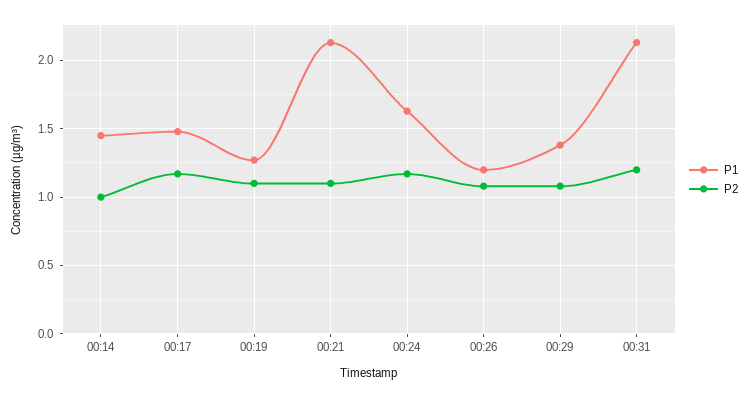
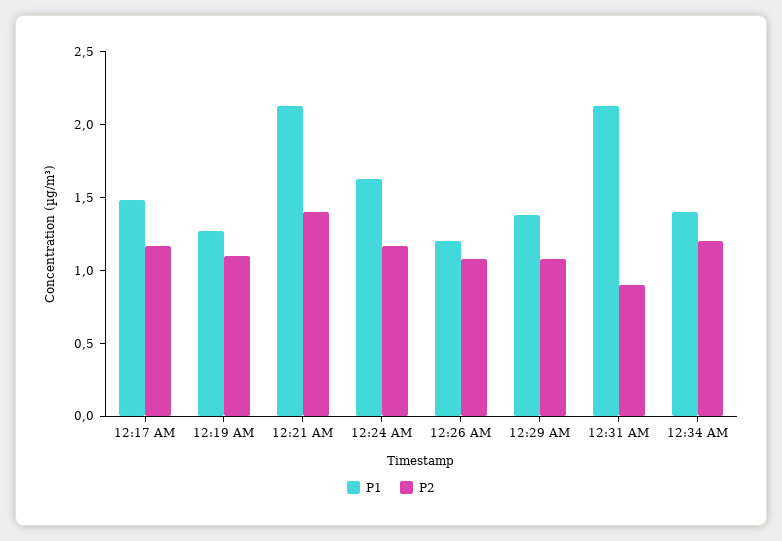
P1, 00:14: 1.45 -> none
P2, 00:14: 1 -> none
P2, 00:21: 1.1 -> 1.4
P2, 00:31: 1.2 -> 0.9
P1, 12:34 AM: none -> 1.4
P2, 12:34 AM: none -> 1.2

